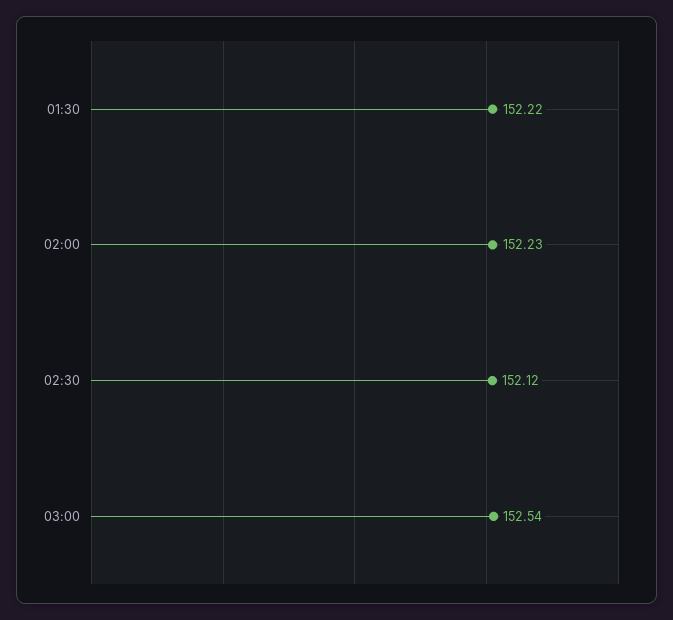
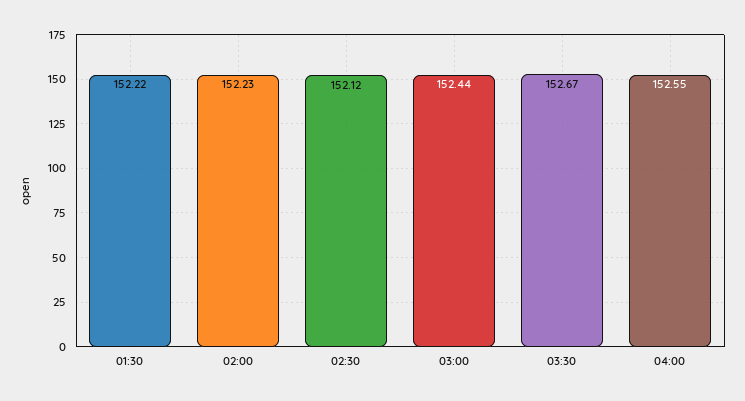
03:00: 152.54 -> 152.44
03:30: none -> 152.67
04:00: none -> 152.55

